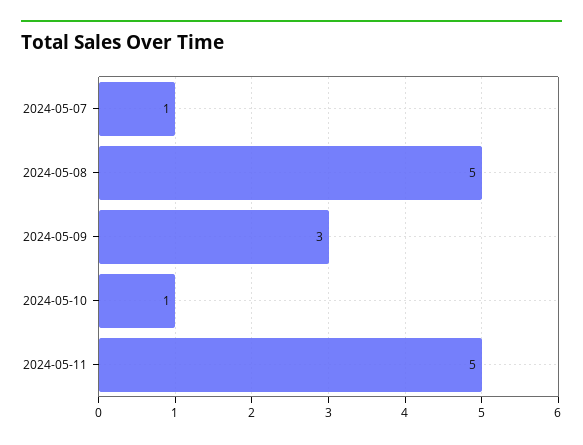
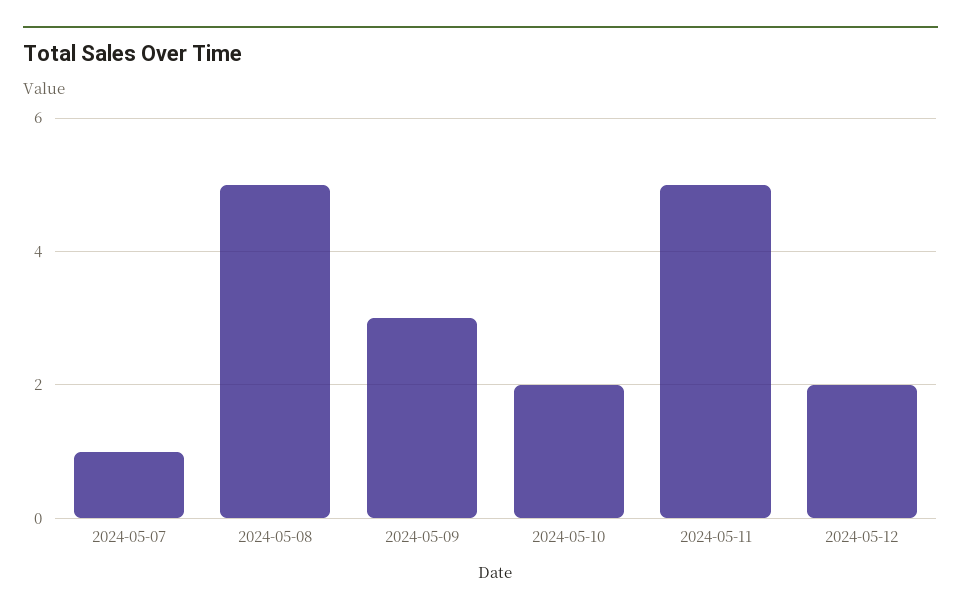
2024-05-10: 1 -> 2
2024-05-12: none -> 2

